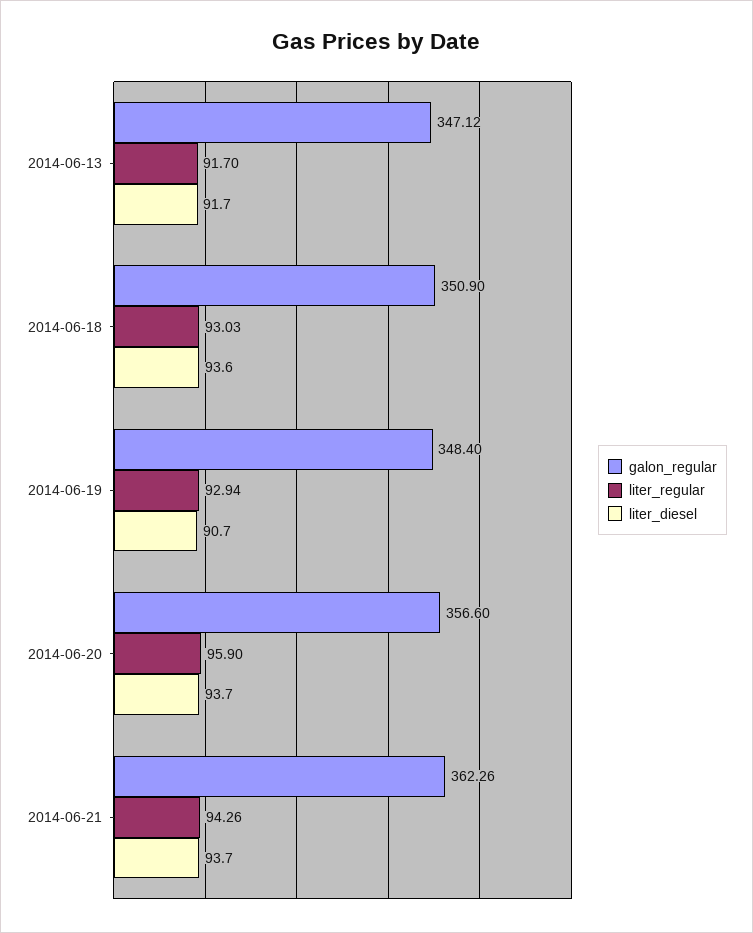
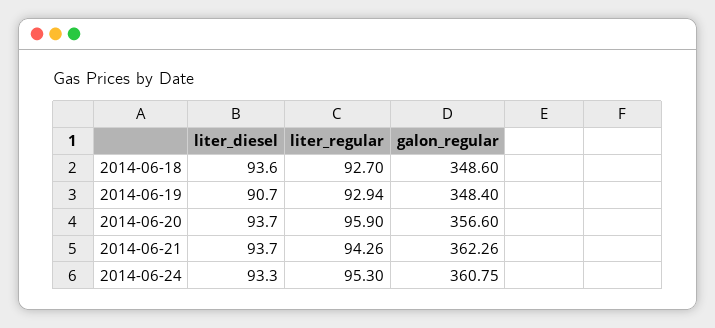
galon_regular, 2014-06-13: 347.12 -> none
liter_regular, 2014-06-13: 91.7 -> none
liter_diesel, 2014-06-13: 91.7 -> none
galon_regular, 2014-06-18: 350.9 -> 348.6
liter_regular, 2014-06-18: 93.03 -> 92.7
liter_diesel, 2014-06-24: none -> 93.3
liter_regular, 2014-06-24: none -> 95.3
galon_regular, 2014-06-24: none -> 360.75

